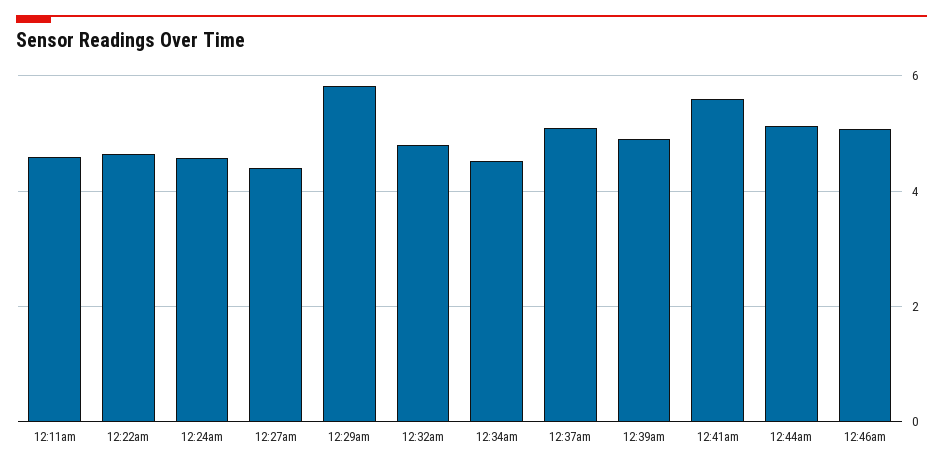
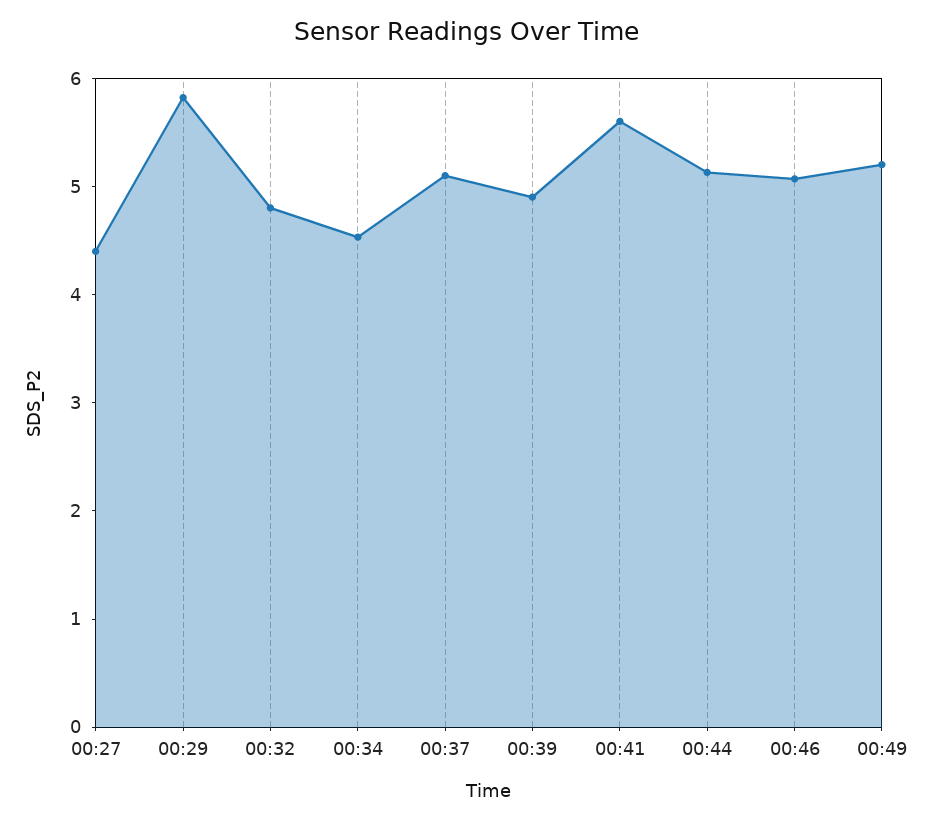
12:11am: 4.6 -> none
12:22am: 4.6 -> none
12:24am: 4.6 -> none
00:49: none -> 5.2

